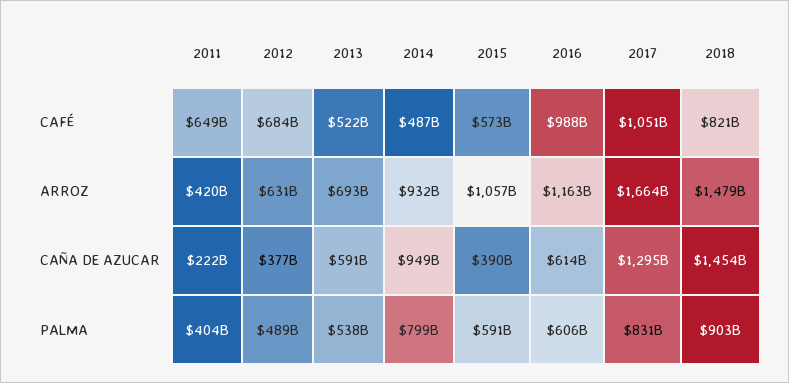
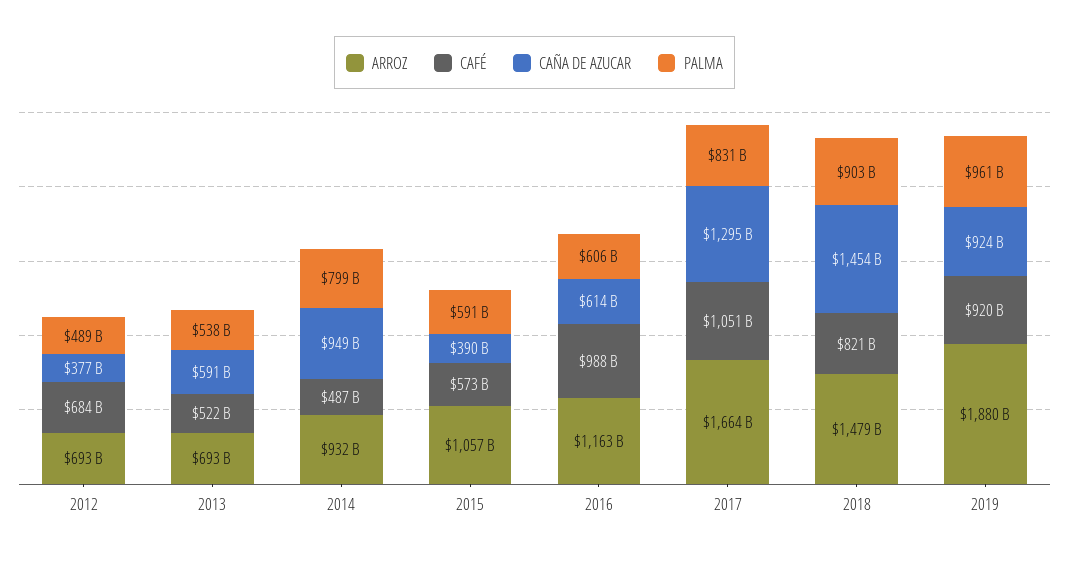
CAFÉ, 2011: 649000000000 -> none
ARROZ, 2011: 420000000000 -> none
ARROZ, 2012: 631000000000 -> 693000000000
CAÑA DE AZUCAR, 2011: 222000000000 -> none
PALMA, 2011: 404000000000 -> none
ARROZ, 2019: none -> 1880000000000
CAFÉ, 2019: none -> 920000000000
CAÑA DE AZUCAR, 2019: none -> 924000000000
PALMA, 2019: none -> 961000000000

